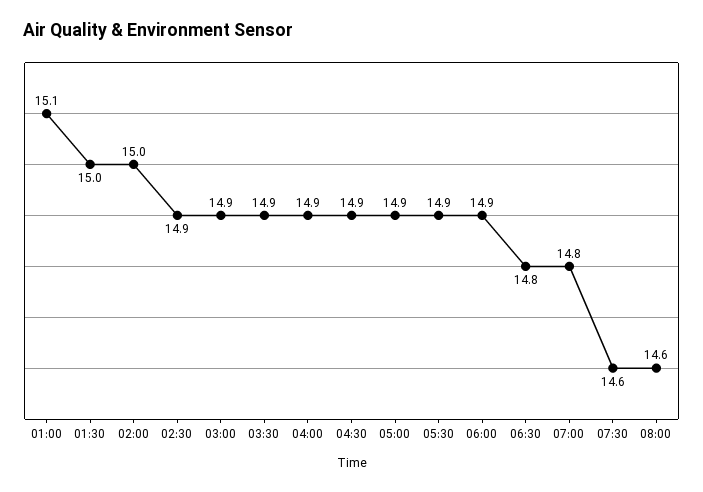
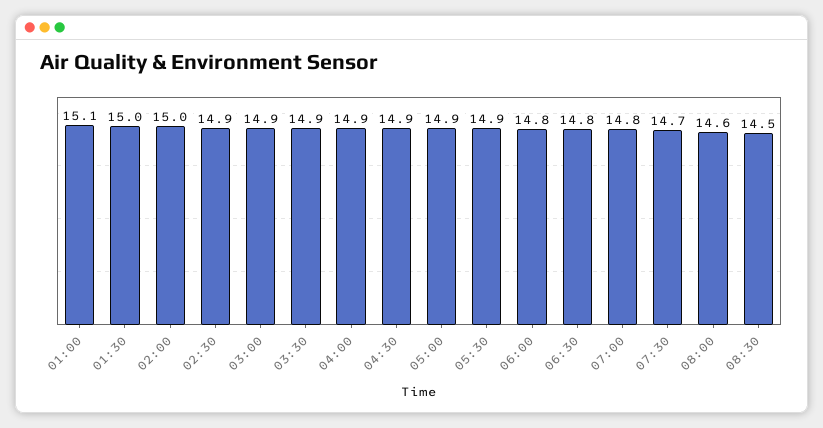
06:00: 14.9 -> 14.8
07:30: 14.6 -> 14.7
08:30: none -> 14.5

